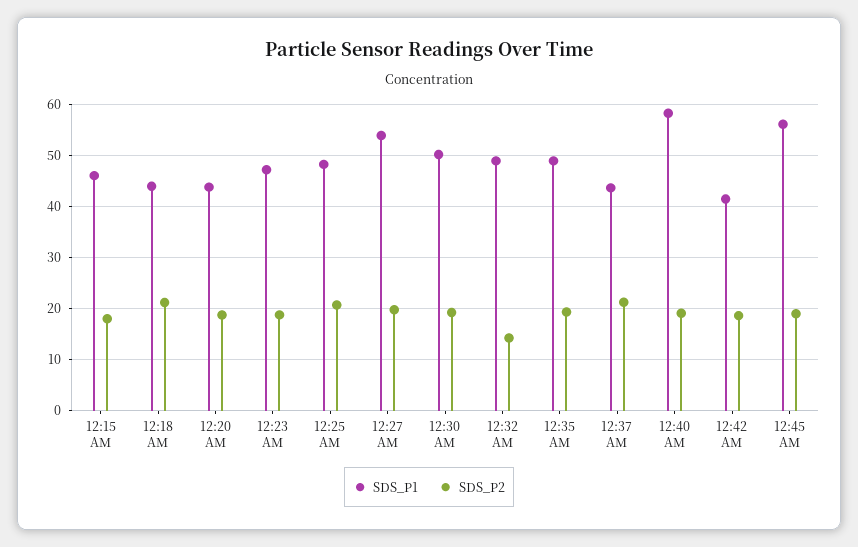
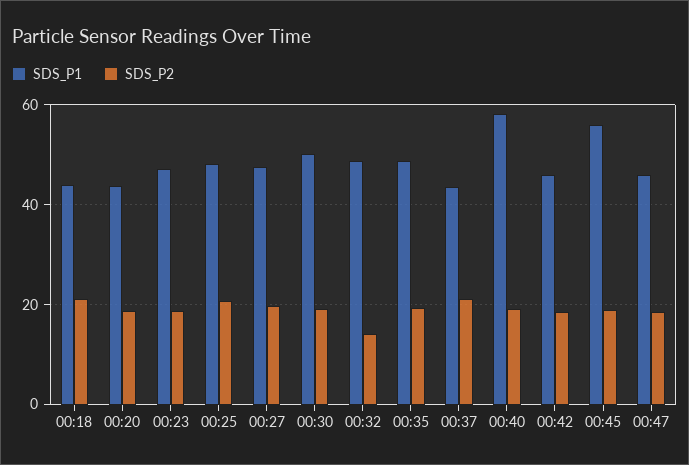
SDS_P1, 12:15 AM: 46 -> none
SDS_P2, 12:15 AM: 18 -> none
SDS_P1, 12:27 AM: 54 -> 48
SDS_P1, 12:42 AM: 42 -> 46
SDS_P1, 00:47: none -> 46
SDS_P2, 00:47: none -> 18

